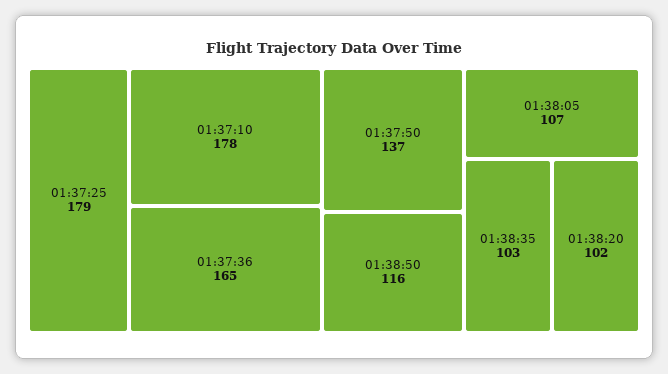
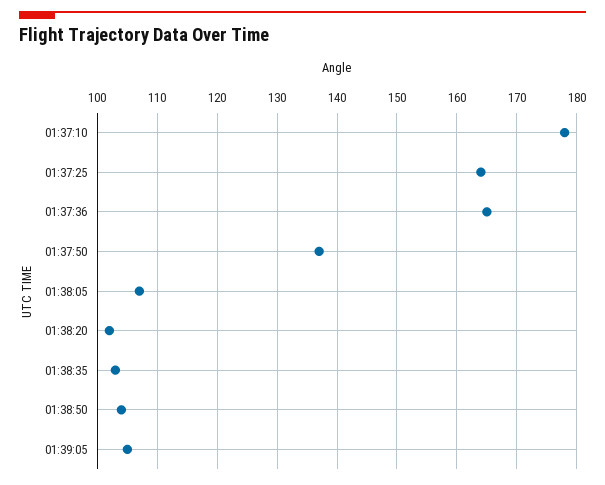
01:37:25: 179 -> 165
01:38:50: 116 -> 105
01:39:05: none -> 105

